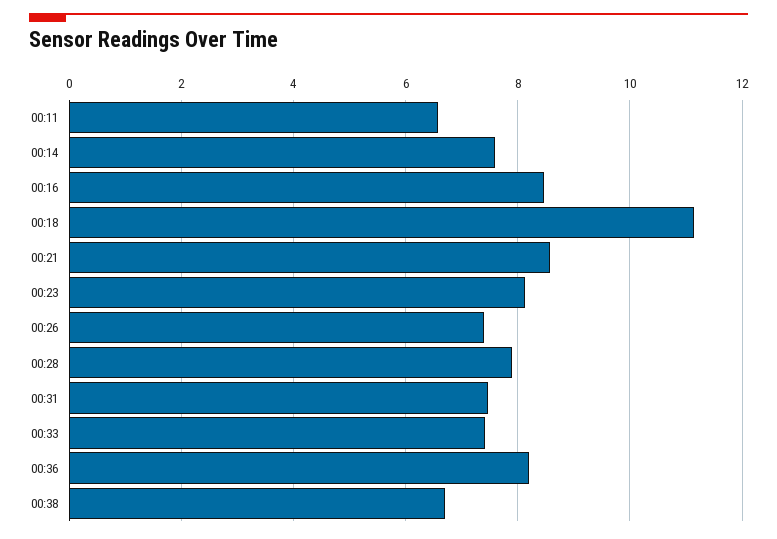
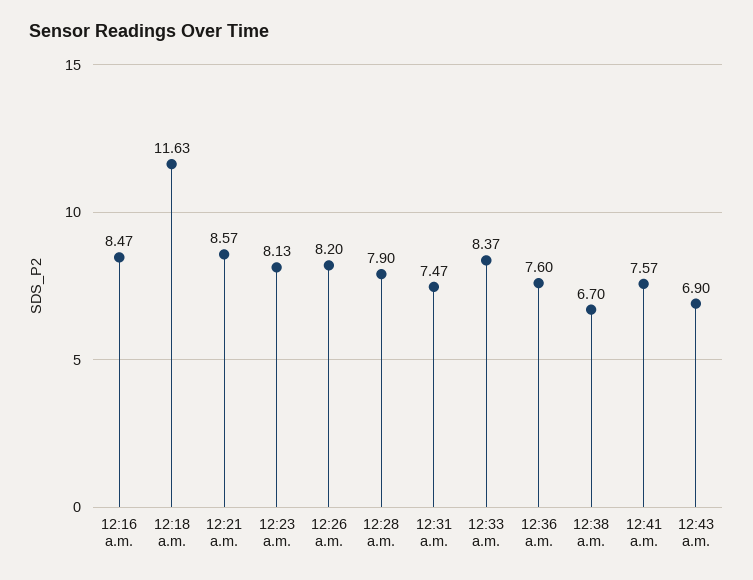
00:11: 6.6 -> none
00:14: 7.6 -> none
00:18: 11.2 -> 11.63
00:26: 7.4 -> 8.2
00:33: 7.4 -> 8.37
00:36: 8.2 -> 7.6
12:41 a.m.: none -> 7.57
12:43 a.m.: none -> 6.9

